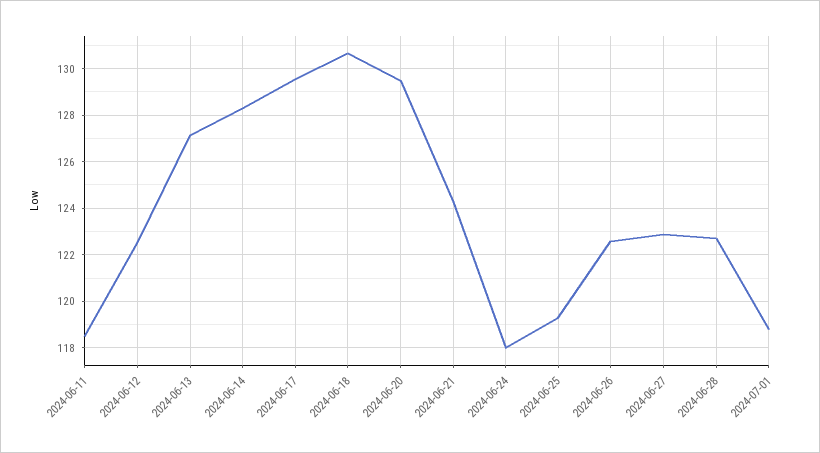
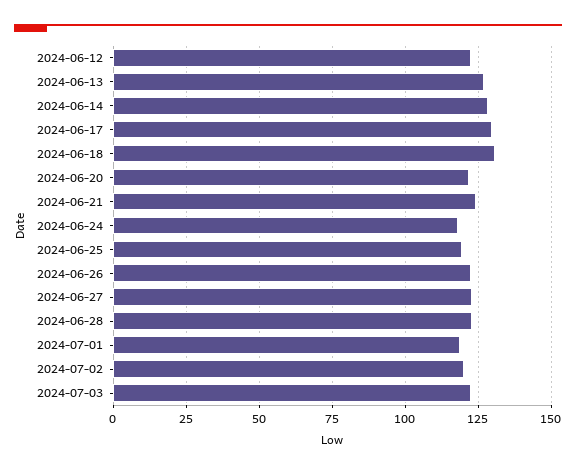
2024-06-11: 118.5 -> none
2024-06-20: 129.5 -> 122.5
2024-07-02: none -> 120
2024-07-03: none -> 122.5

